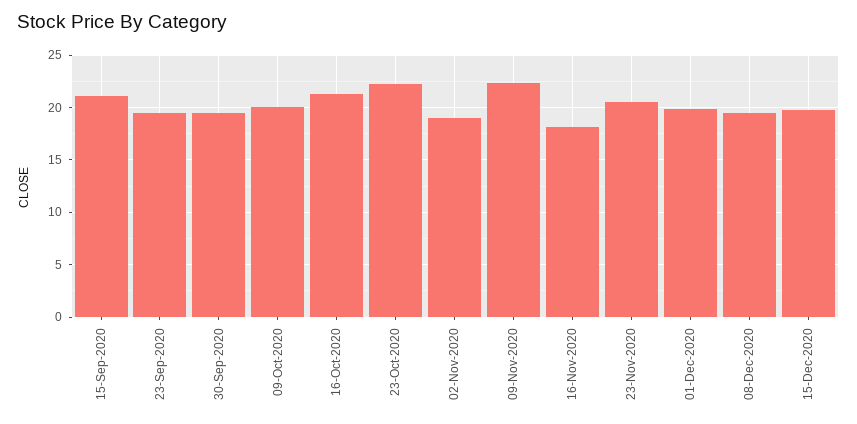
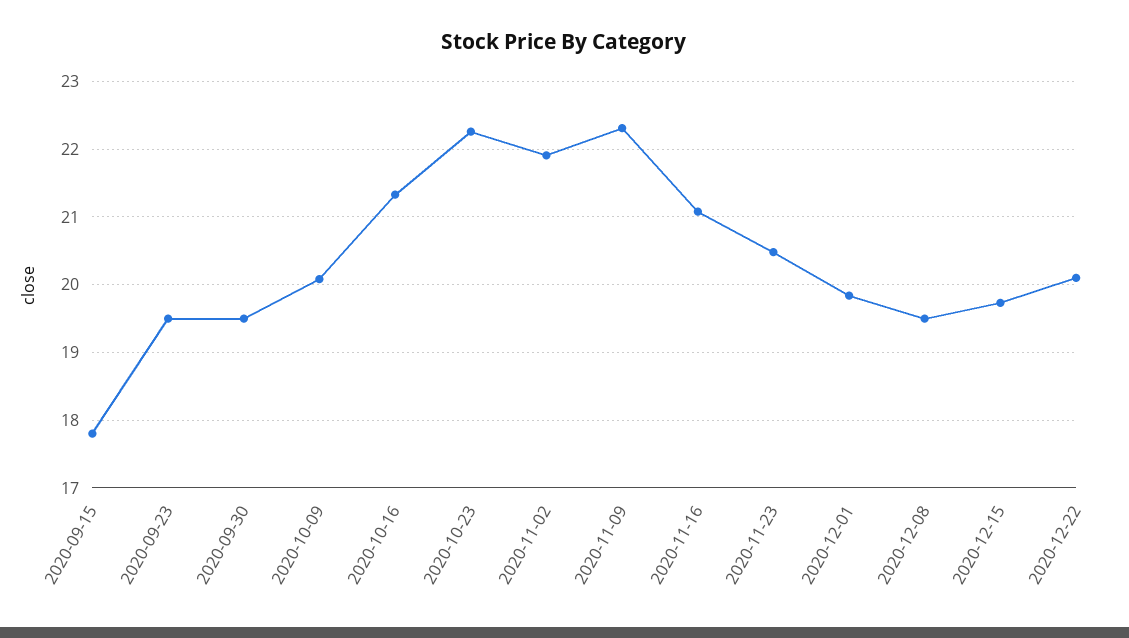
15-Sep-2020: 21 -> 17.8
02-Nov-2020: 19 -> 21.9
16-Nov-2020: 18 -> 21.1
2020-12-22: none -> 20.1

